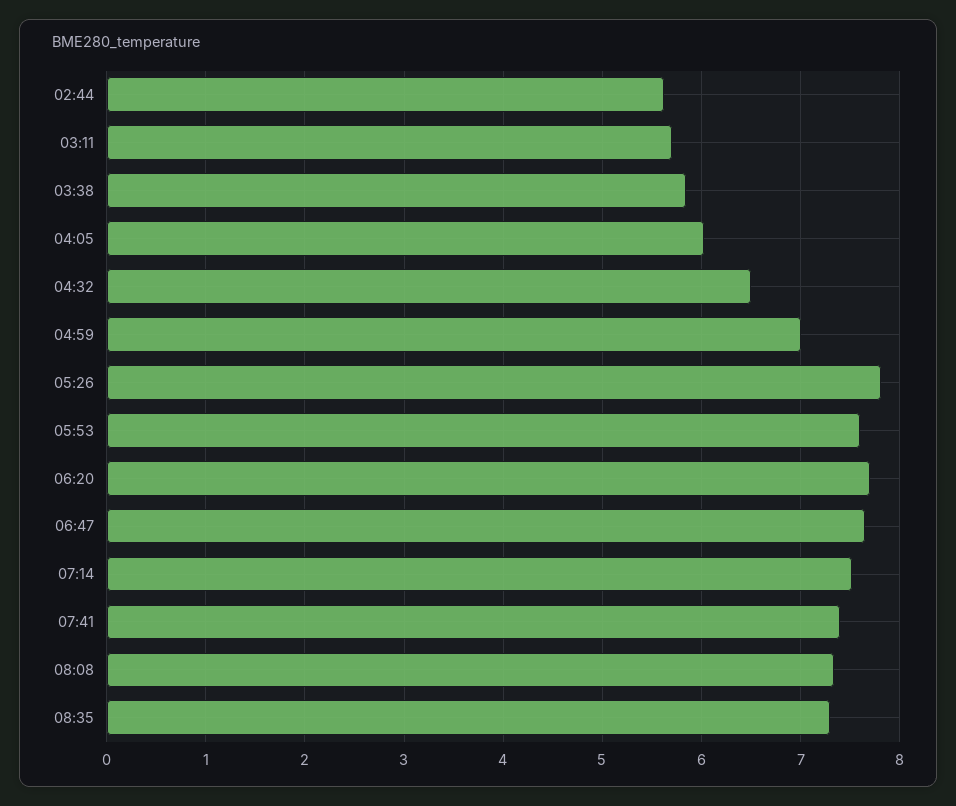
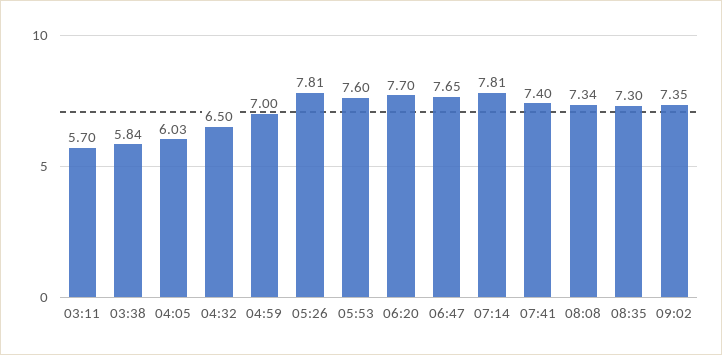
02:44: 5.6 -> none
07:14: 7.5 -> 7.81
09:02: none -> 7.35

